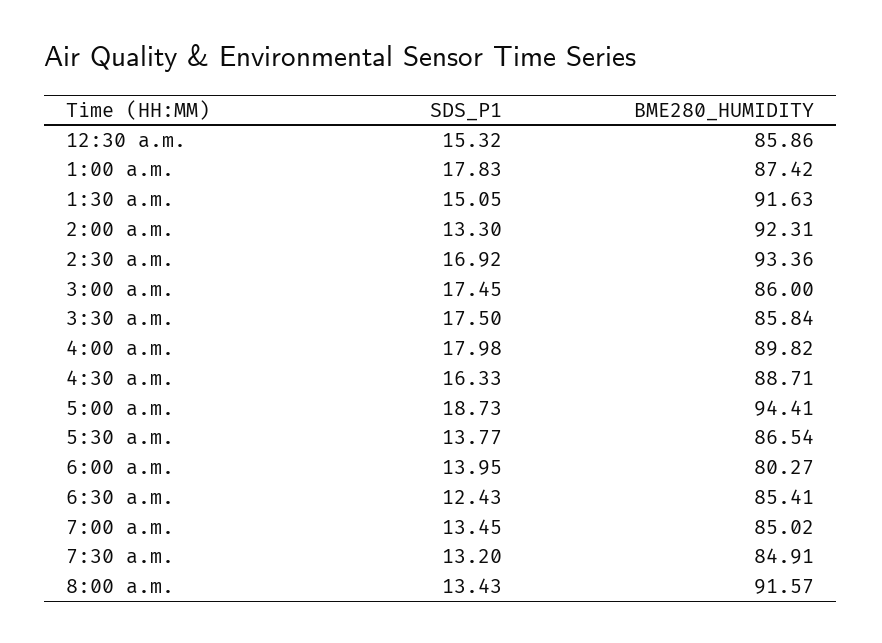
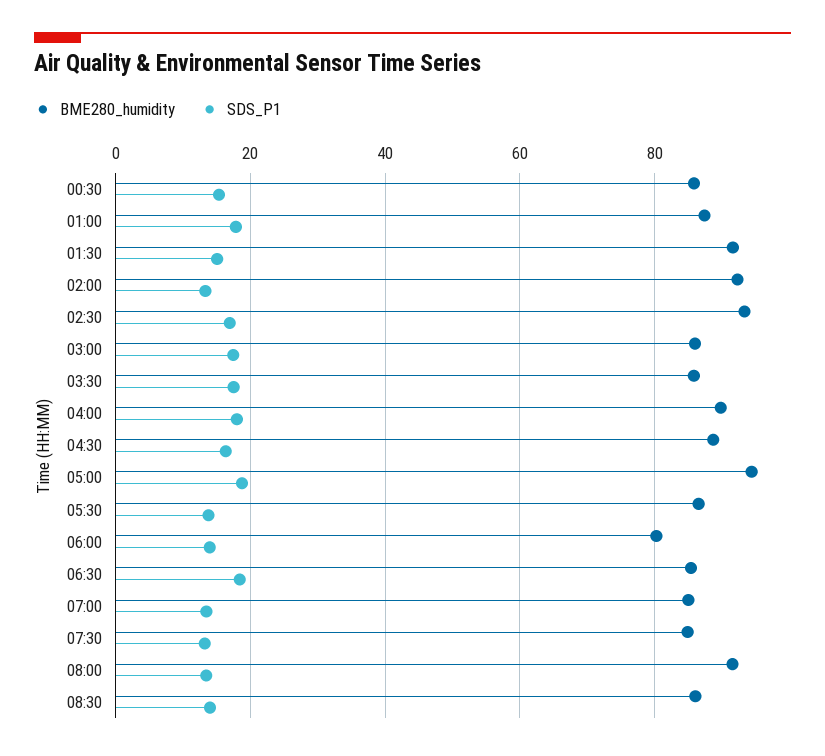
SDS_P1, 6:30 a.m.: 12.43 -> 18
BME280_HUMIDITY, 08:30: none -> 86
SDS_P1, 08:30: none -> 14

